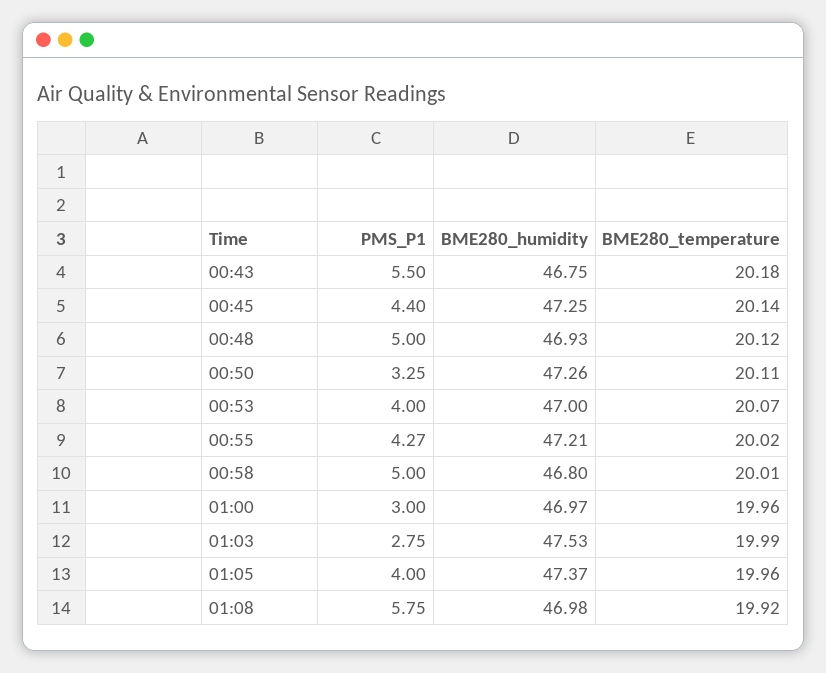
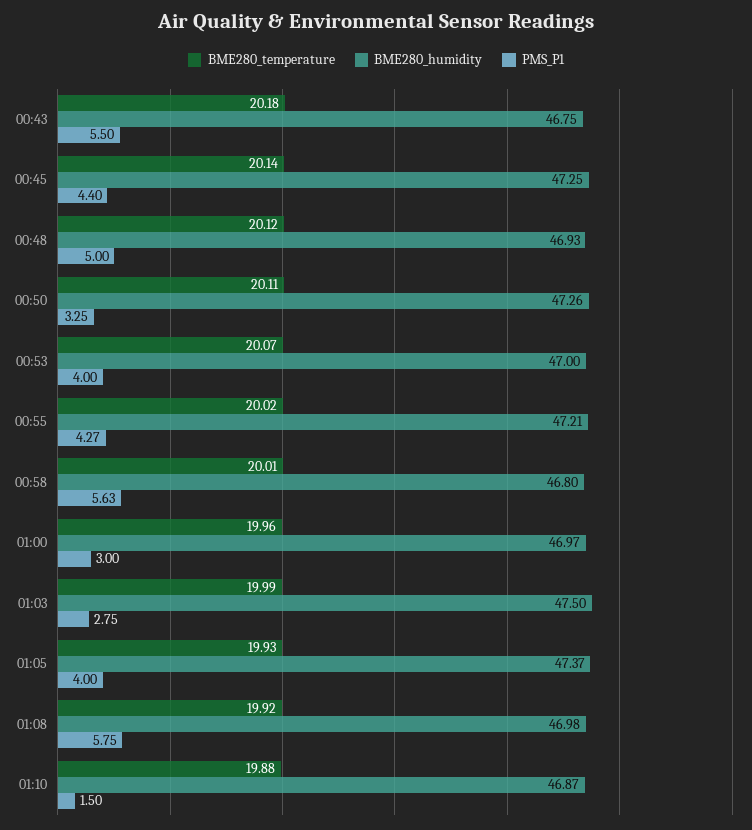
PMS_P1, 00:58: 5 -> 5.63
BME280_humidity, 01:03: 47.53 -> 47.5
BME280_temperature, 01:05: 19.96 -> 19.93
BME280_temperature, 01:10: none -> 19.88
BME280_humidity, 01:10: none -> 46.87
PMS_P1, 01:10: none -> 1.5

